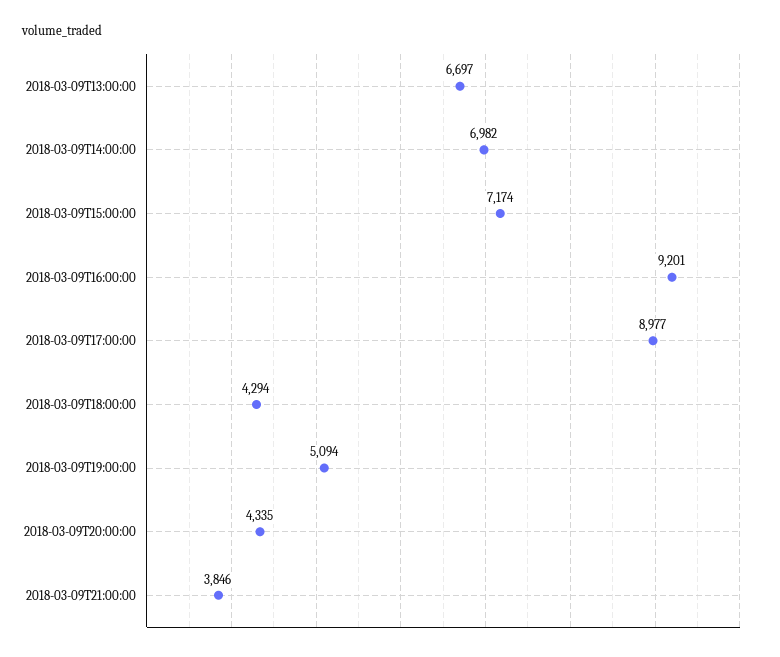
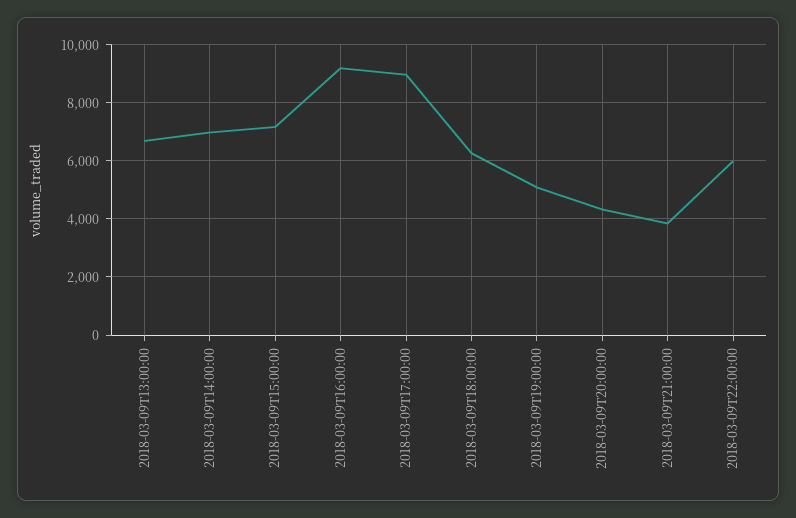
2018-03-09T18:00:00: 4294 -> 6250
2018-03-09T22:00:00: none -> 6000

